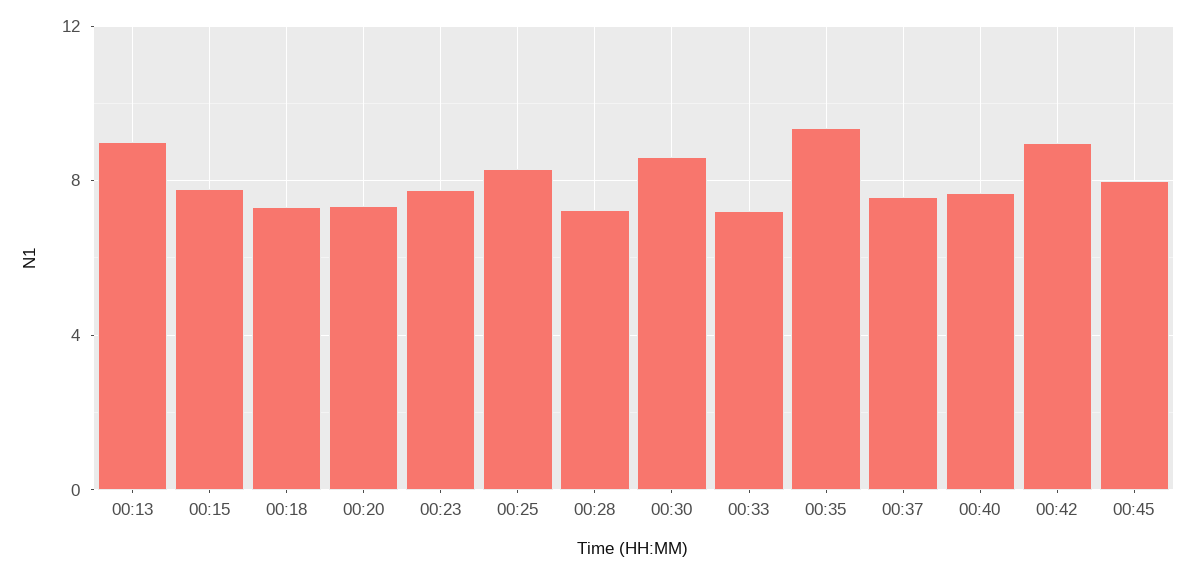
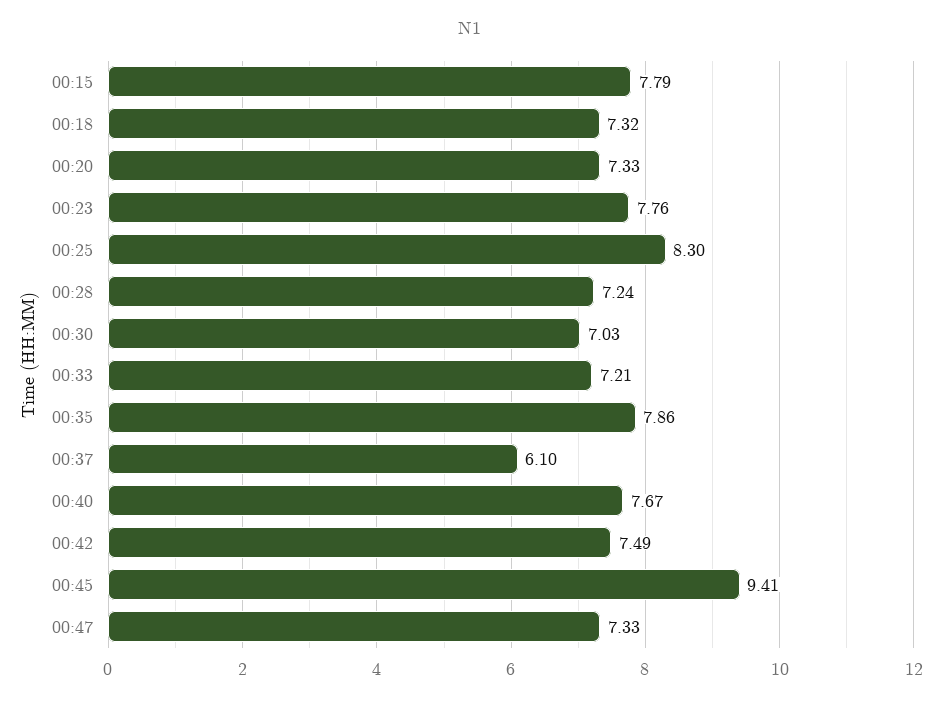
00:13: 9 -> none
00:30: 8.5 -> 7.03
00:35: 9.5 -> 7.86
00:37: 7.5 -> 6.1
00:42: 9 -> 7.49
00:45: 8 -> 9.41
00:47: none -> 7.33

